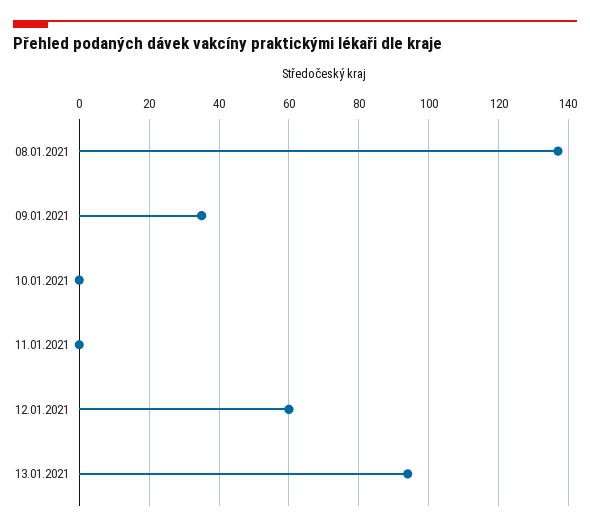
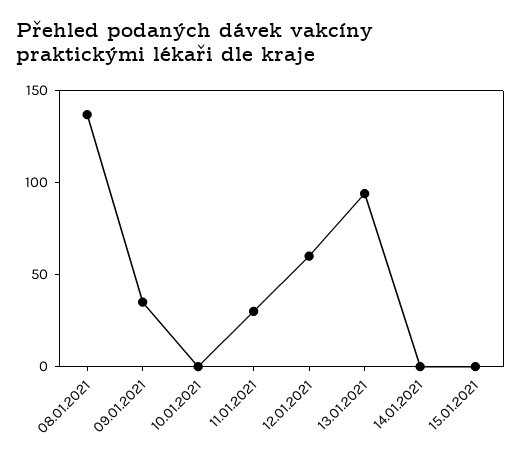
11.01.2021: 0 -> 30
14.01.2021: none -> 0
15.01.2021: none -> 0

